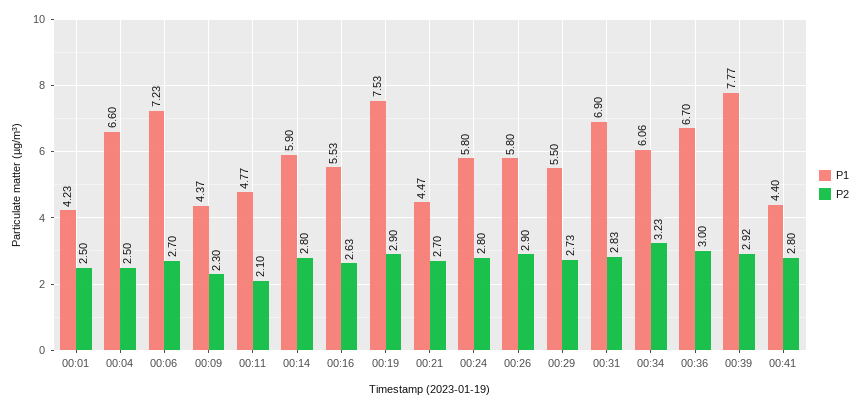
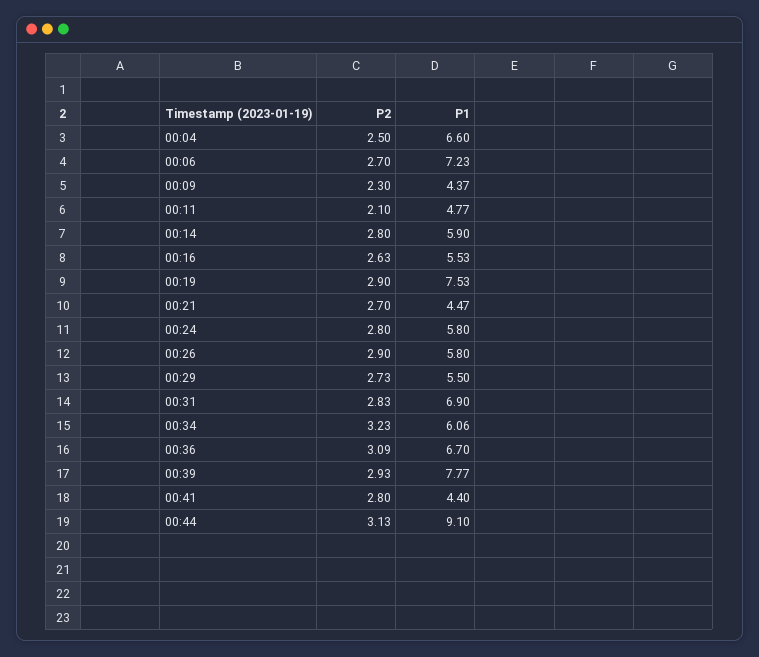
P1, 00:01: 4.23 -> none
P2, 00:01: 2.5 -> none
P2, 00:36: 3 -> 3.09
P2, 00:39: 2.92 -> 2.93
P2, 00:44: none -> 3.13
P1, 00:44: none -> 9.1

